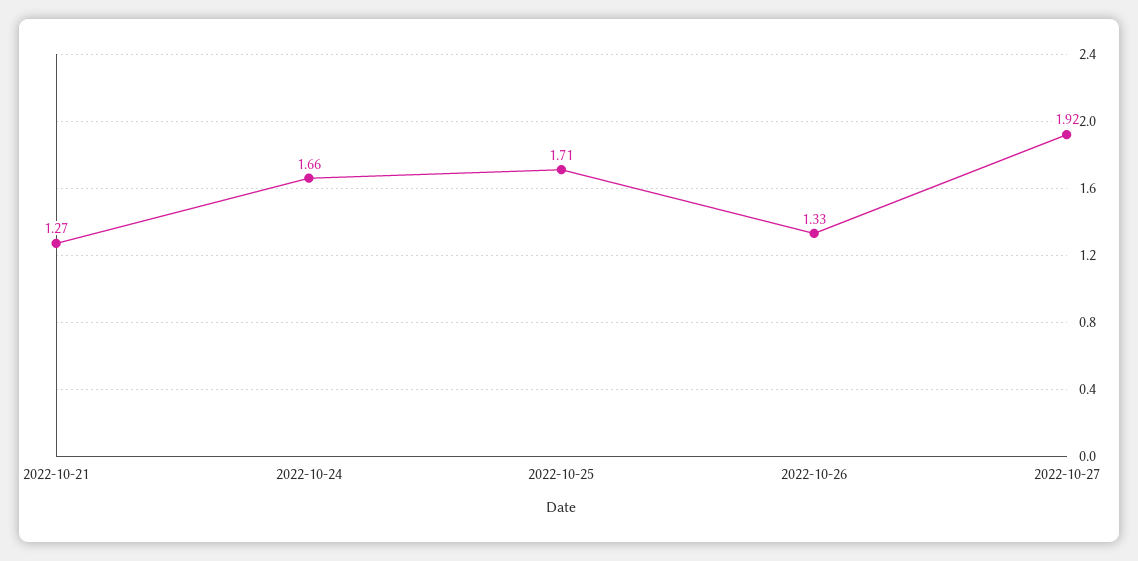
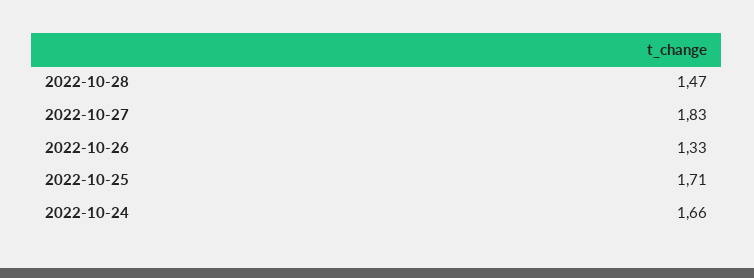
2022-10-21: 1.27 -> none
2022-10-27: 1.92 -> 1.83
2022-10-28: none -> 1.47

